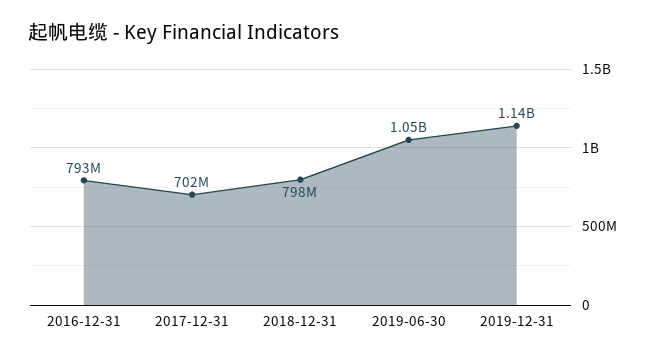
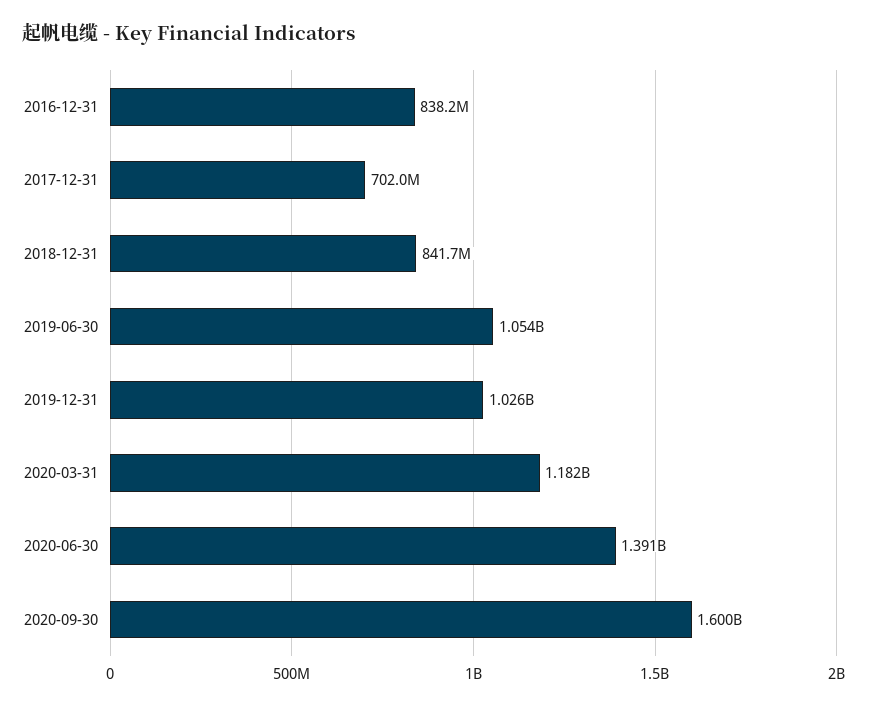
2016-12-31: 793000000 -> 838200000
2018-12-31: 798000000 -> 841700000
2019-12-31: 1140000000 -> 1026000000
2020-03-31: none -> 1182000000
2020-06-30: none -> 1391000000
2020-09-30: none -> 1600000000

